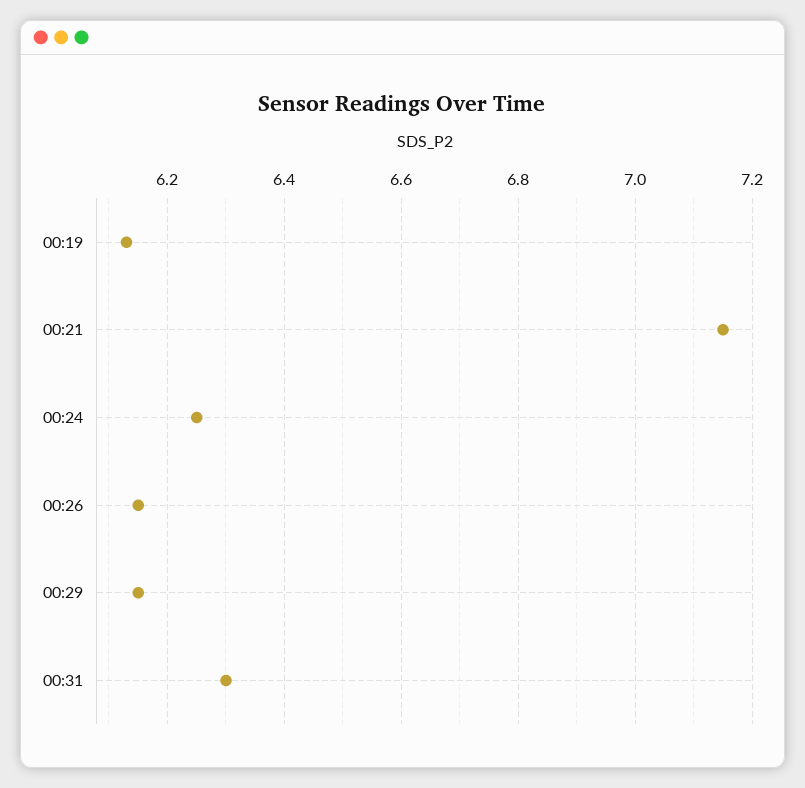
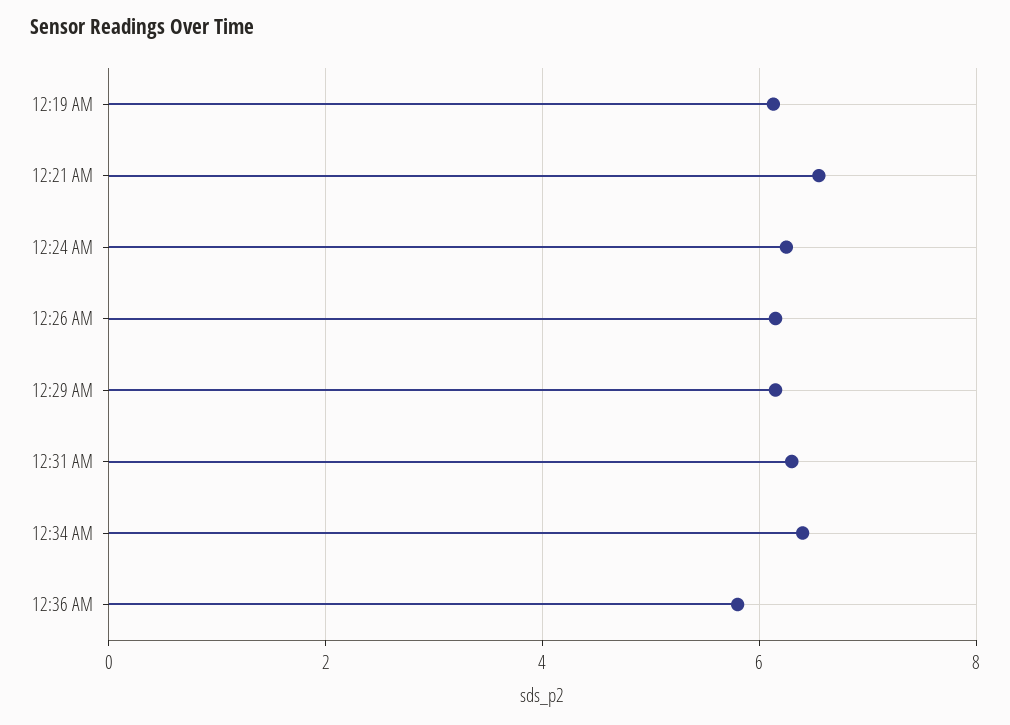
00:21: 7.15 -> 6.6
12:34 AM: none -> 6.4
12:36 AM: none -> 5.8

